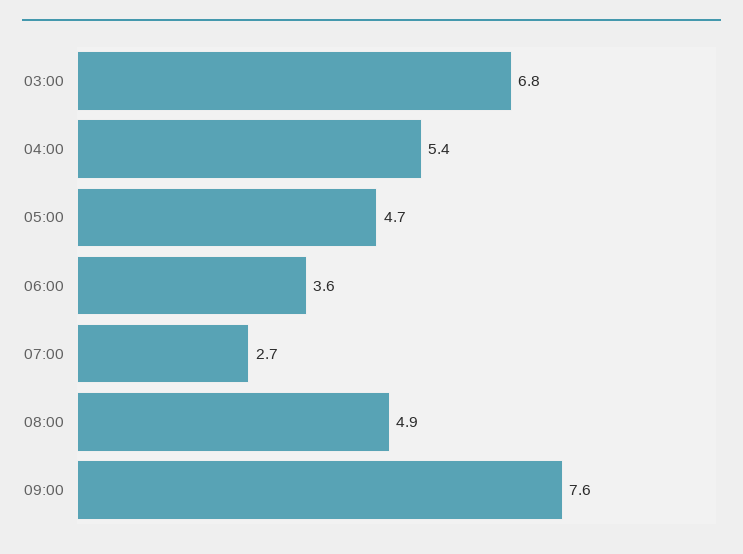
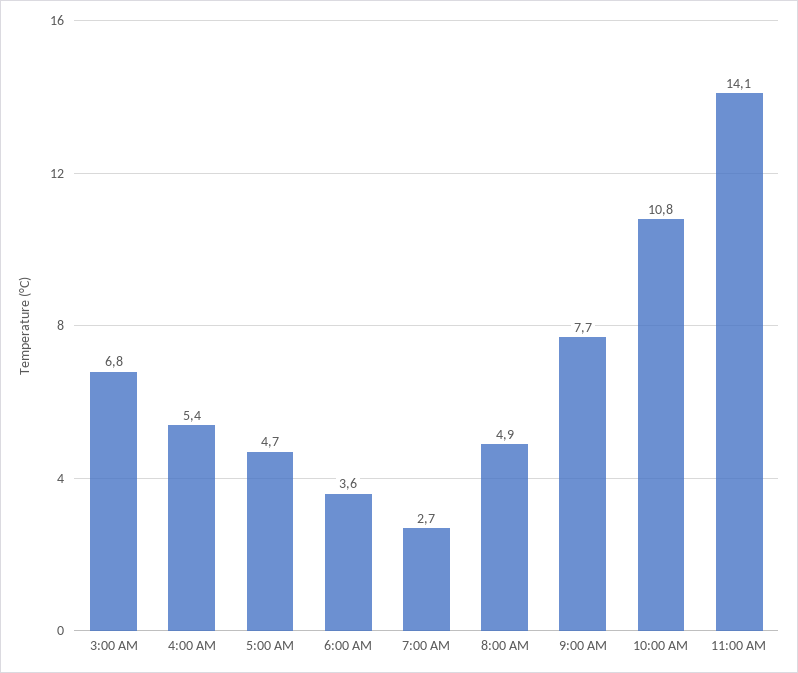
09:00: 7.6 -> 7.7
10:00 AM: none -> 10.8
11:00 AM: none -> 14.1

